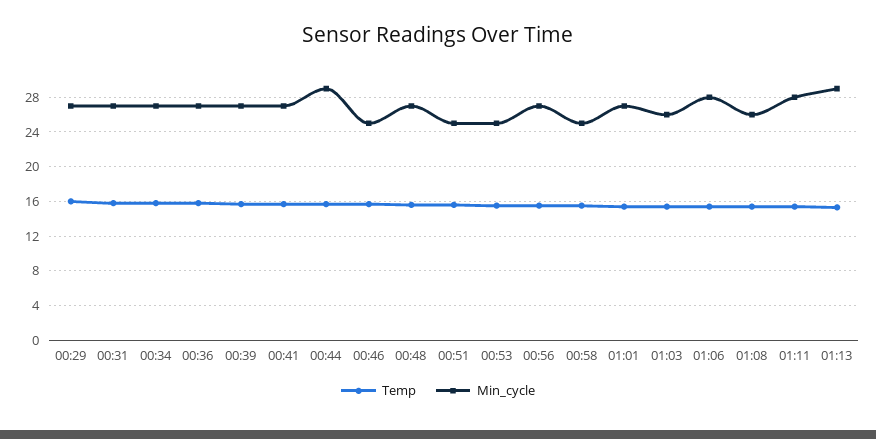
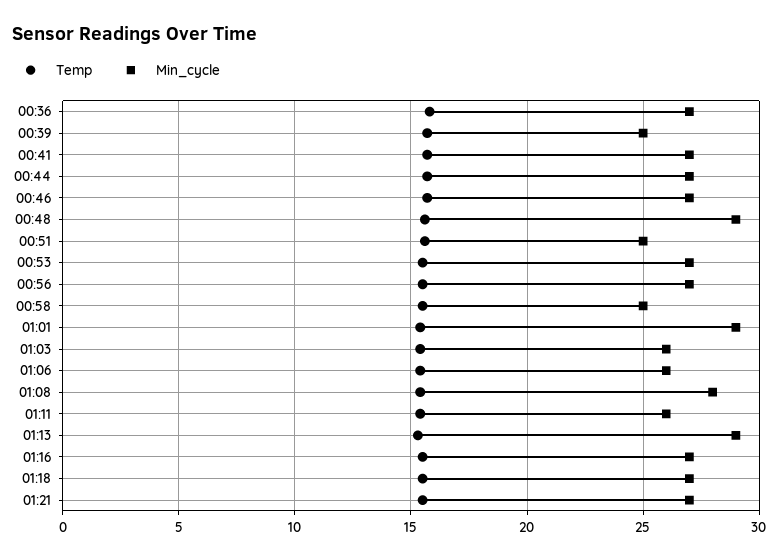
Temp, 00:29: 16 -> none
Min_cycle, 00:29: 27 -> none
Temp, 00:31: 16 -> none
Min_cycle, 00:31: 27 -> none
Temp, 00:34: 16 -> none
Min_cycle, 00:34: 27 -> none
Min_cycle, 00:39: 27 -> 25
Min_cycle, 00:44: 29 -> 27
Min_cycle, 00:46: 25 -> 27
Min_cycle, 00:48: 27 -> 29
Min_cycle, 00:53: 25 -> 27
Min_cycle, 01:01: 27 -> 29
Min_cycle, 01:06: 28 -> 26
Min_cycle, 01:08: 26 -> 28
Min_cycle, 01:11: 28 -> 26
Temp, 01:16: none -> 15.5
Min_cycle, 01:16: none -> 27
Temp, 01:18: none -> 15.5
Min_cycle, 01:18: none -> 27
Temp, 01:21: none -> 15.5
Min_cycle, 01:21: none -> 27

